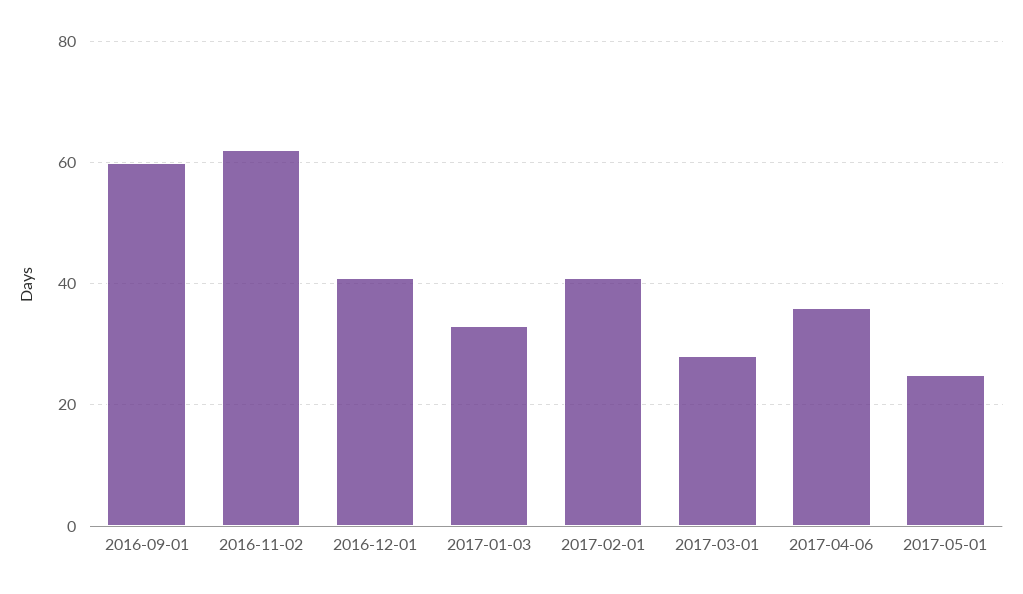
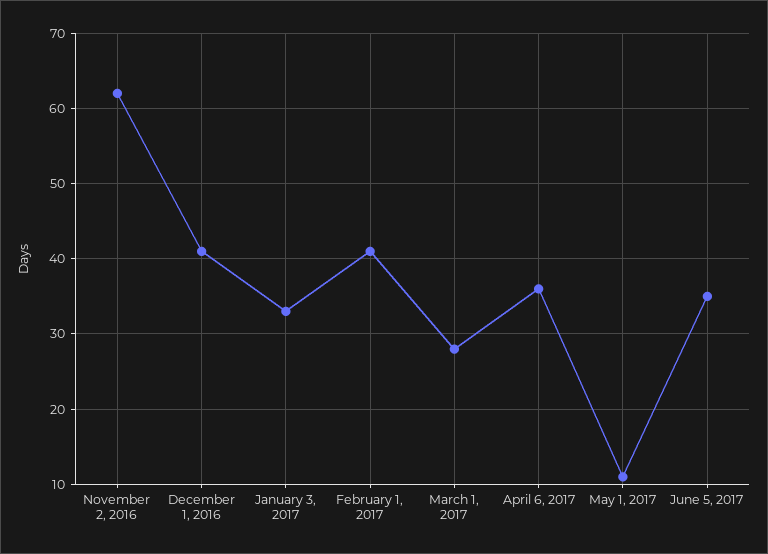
2016-09-01: 60 -> none
2017-05-01: 25 -> 11
June 5, 2017: none -> 35

